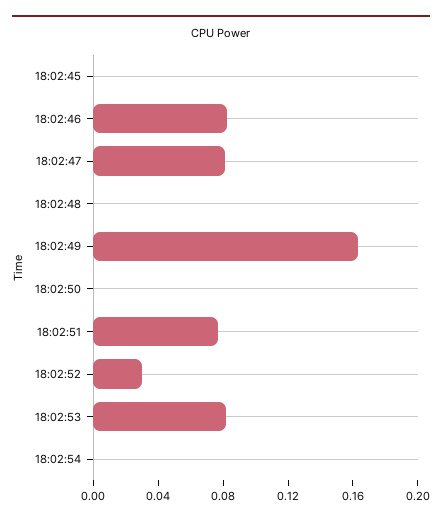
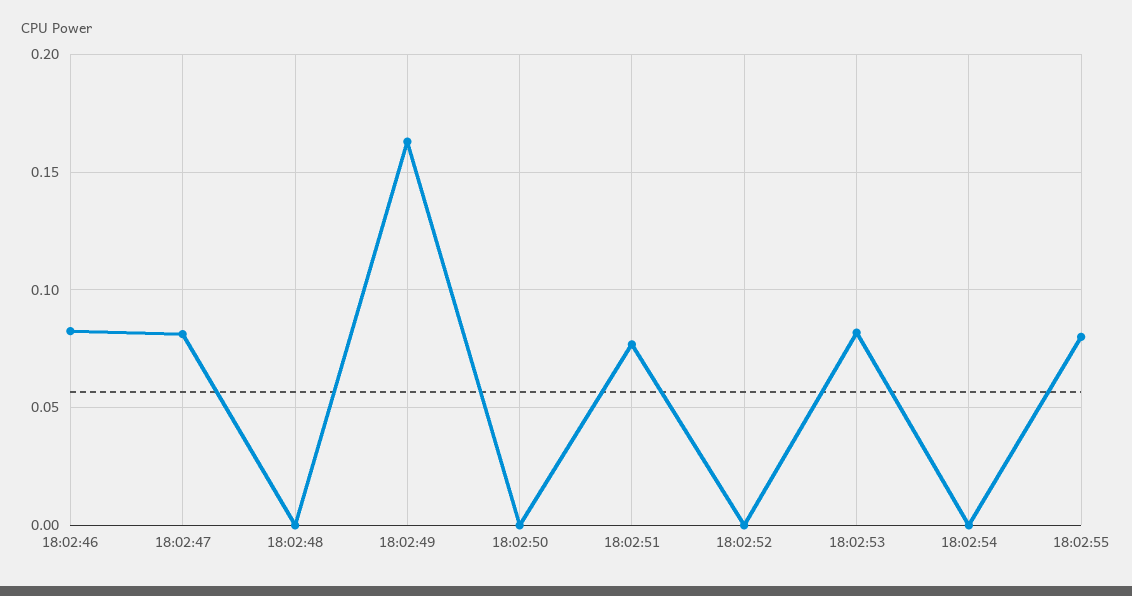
18:02:45: 0 -> none
18:02:52: 0.03 -> 0
18:02:55: none -> 0.08

